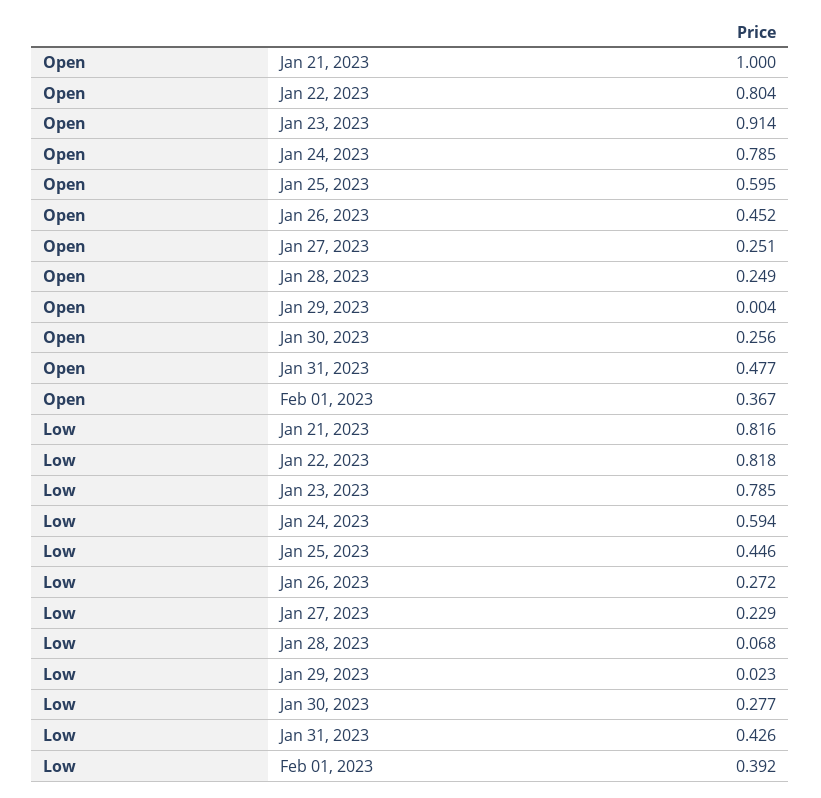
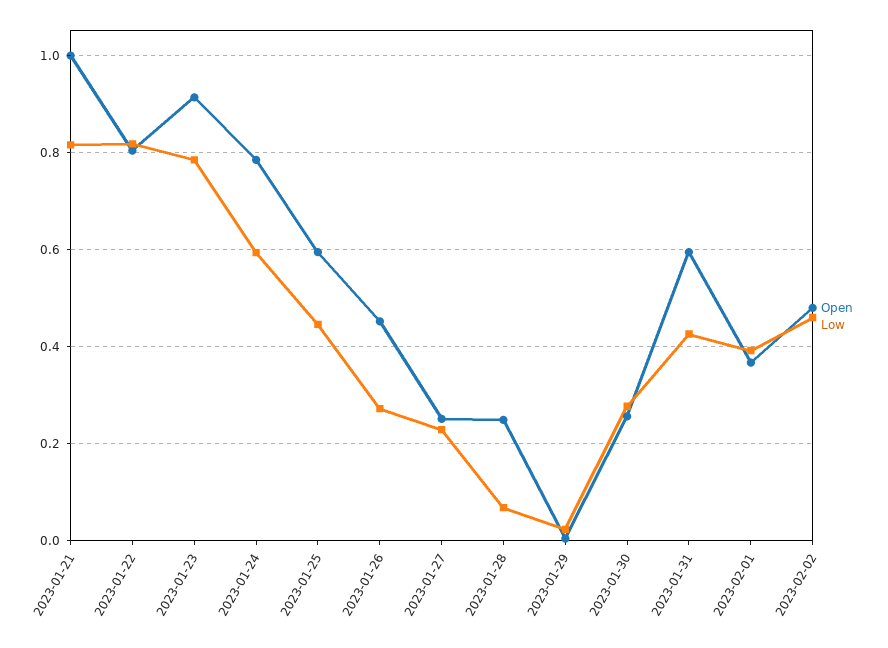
Open, Jan 31, 2023: 0.477 -> 0.6
Open, 2023-02-02: none -> 0.48
Low, 2023-02-02: none -> 0.46

